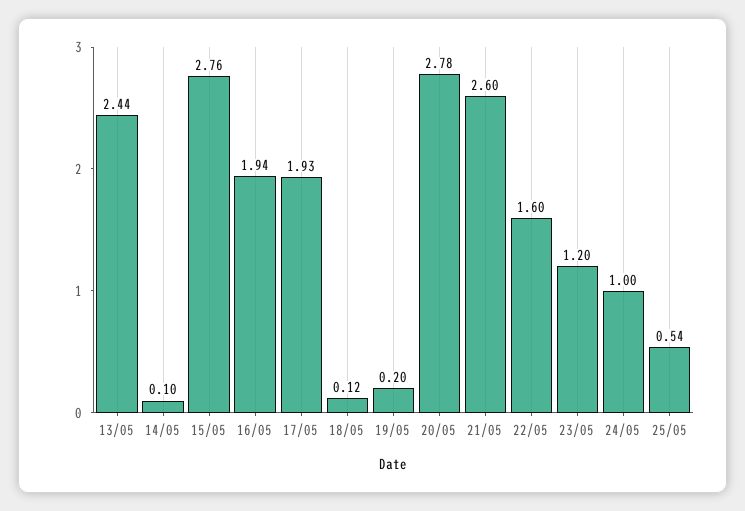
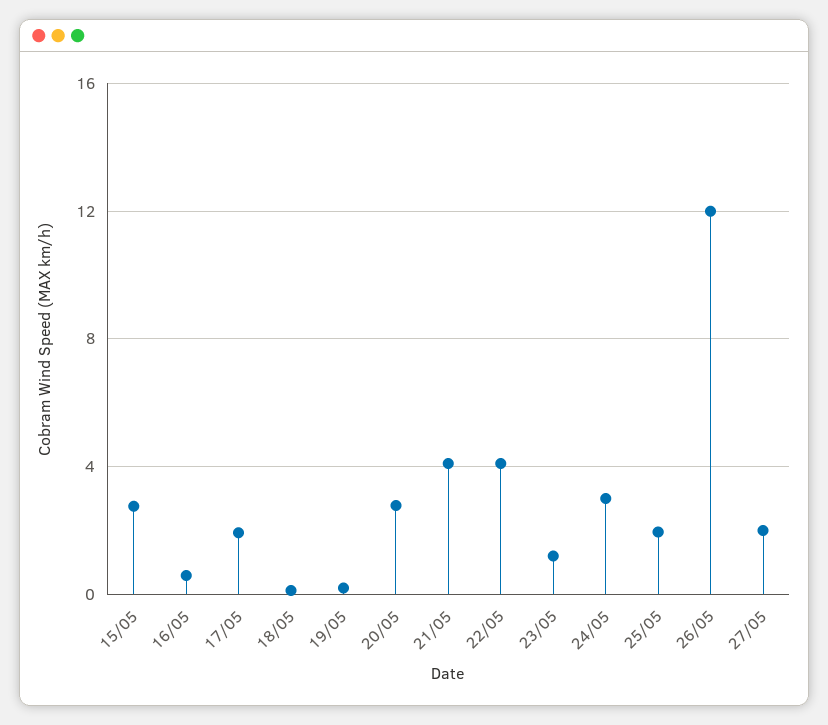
13/05: 2.44 -> none
14/05: 0.1 -> none
16/05: 1.94 -> 0.5
21/05: 2.6 -> 4
22/05: 1.6 -> 4
24/05: 1 -> 3
25/05: 0.54 -> 2
26/05: none -> 12
27/05: none -> 2

